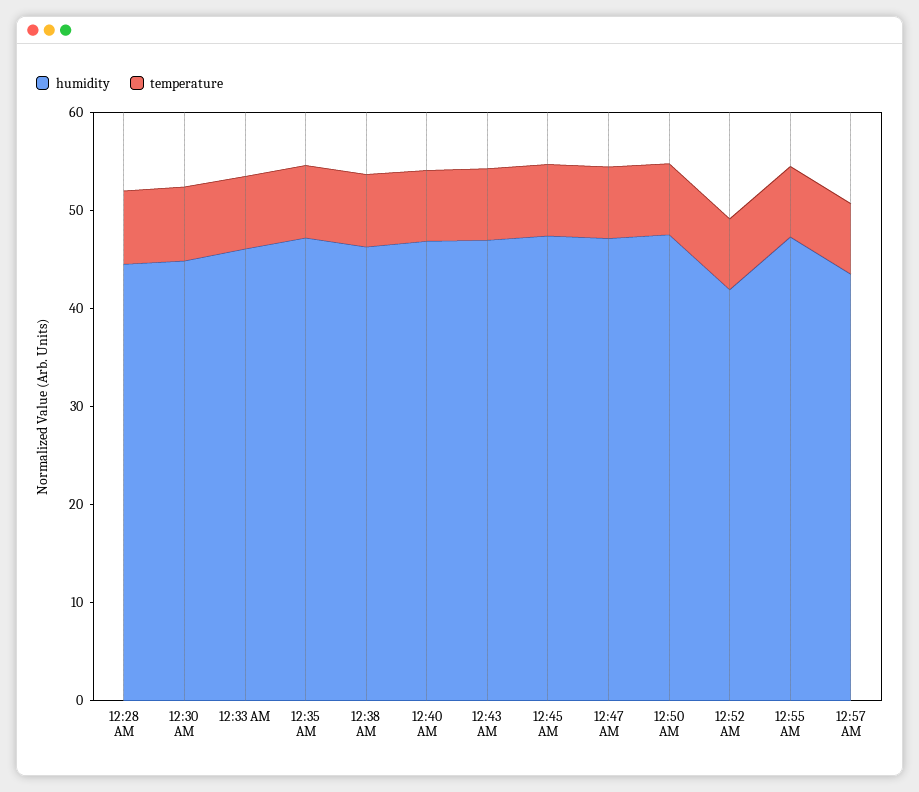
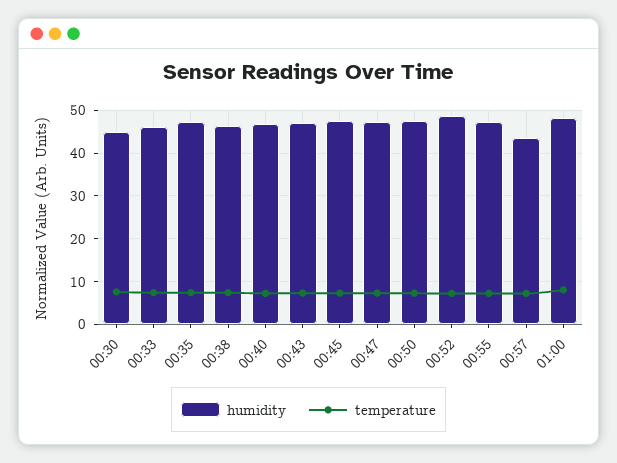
humidity, 12:28 AM: 44 -> none
temperature, 12:28 AM: 8 -> none
humidity, 12:52 AM: 42 -> 48
humidity, 01:00: none -> 48
temperature, 01:00: none -> 8

